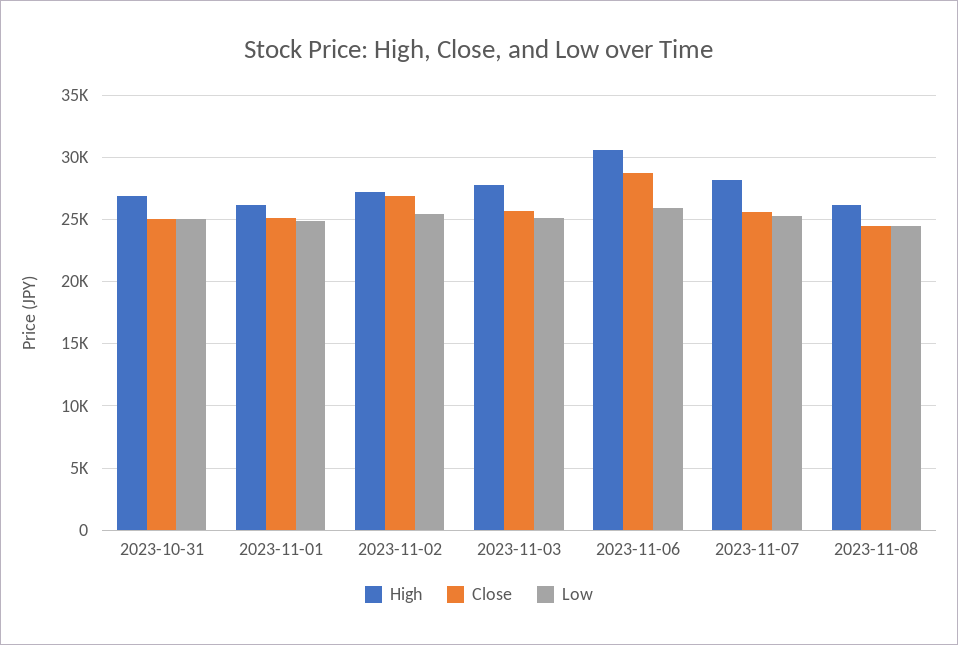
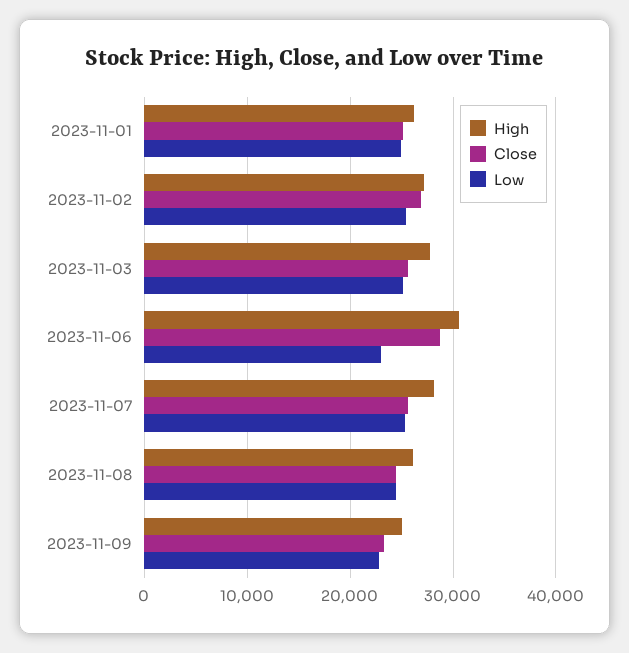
High, 2023-10-31: 27000 -> none
Close, 2023-10-31: 25000 -> none
Low, 2023-10-31: 25000 -> none
Low, 2023-11-06: 26000 -> 23000
High, 2023-11-09: none -> 25000
Close, 2023-11-09: none -> 23000
Low, 2023-11-09: none -> 23000

